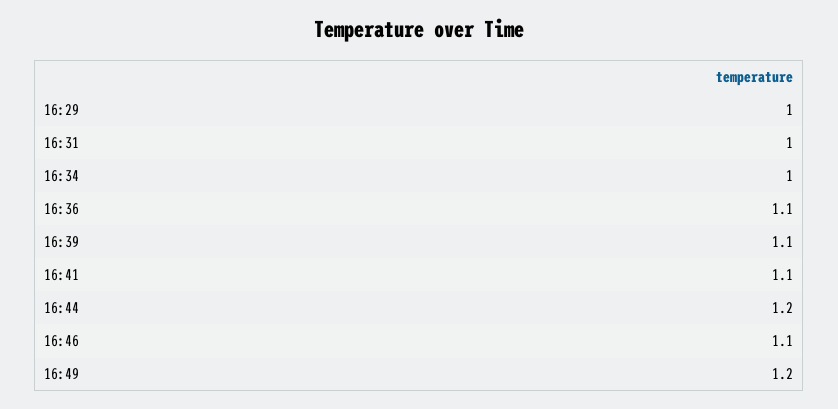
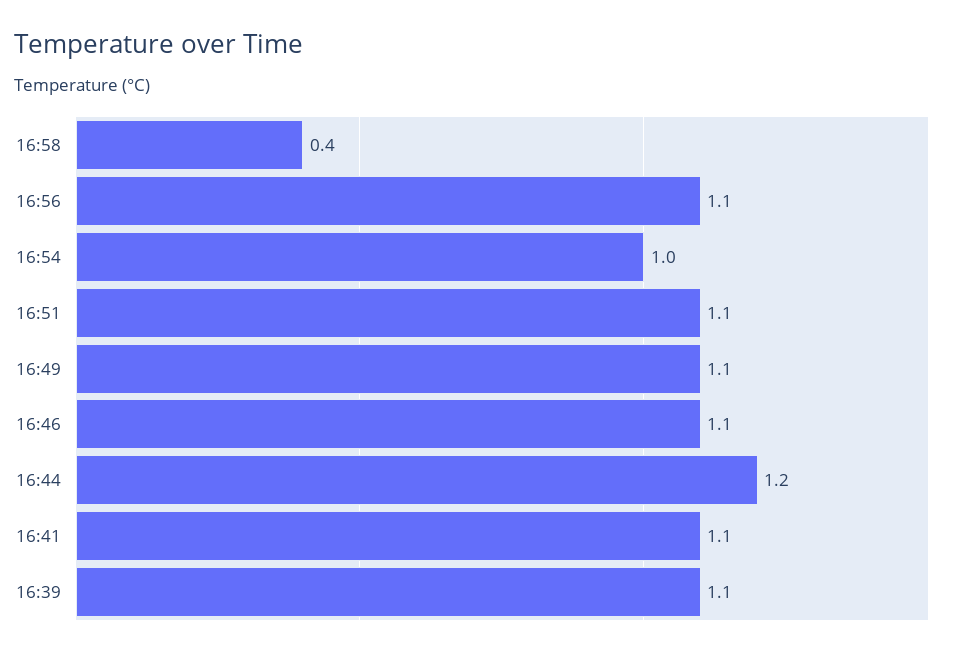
16:29: 1 -> none
16:31: 1 -> none
16:34: 1 -> none
16:36: 1.1 -> none
16:49: 1.2 -> 1.1
16:58: none -> 0.4
16:56: none -> 1.1
16:54: none -> 1
16:51: none -> 1.1

